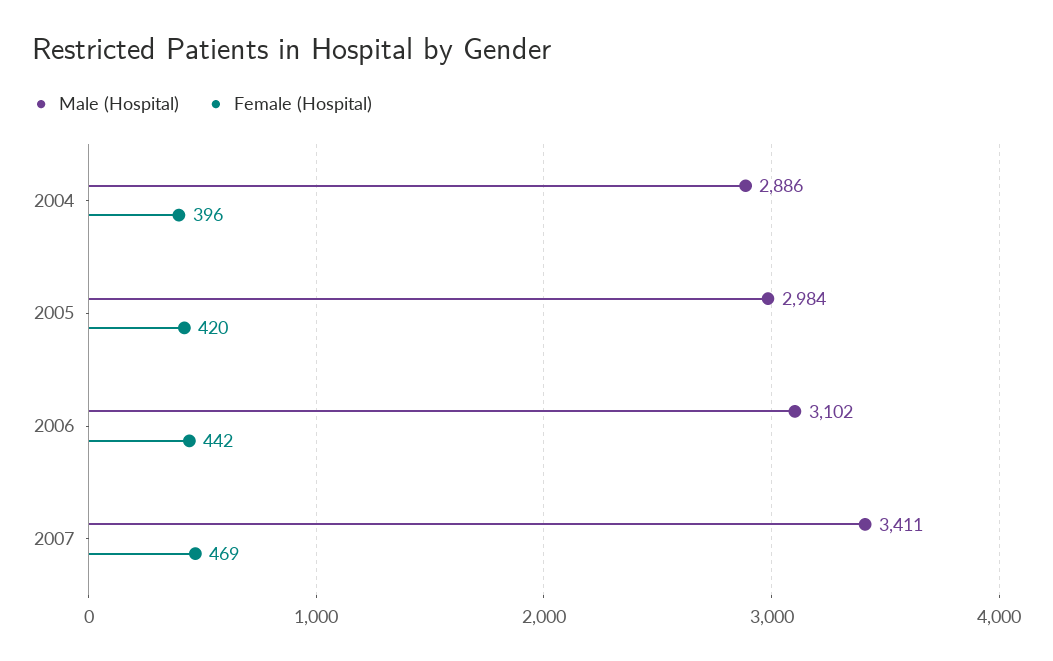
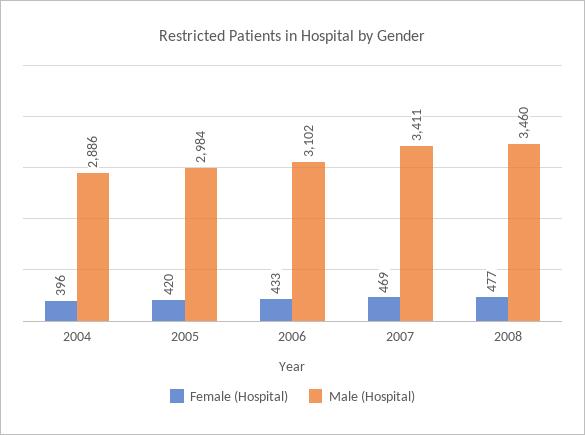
Female (Hospital), 2006: 442 -> 433
Female (Hospital), 2008: none -> 477
Male (Hospital), 2008: none -> 3460

